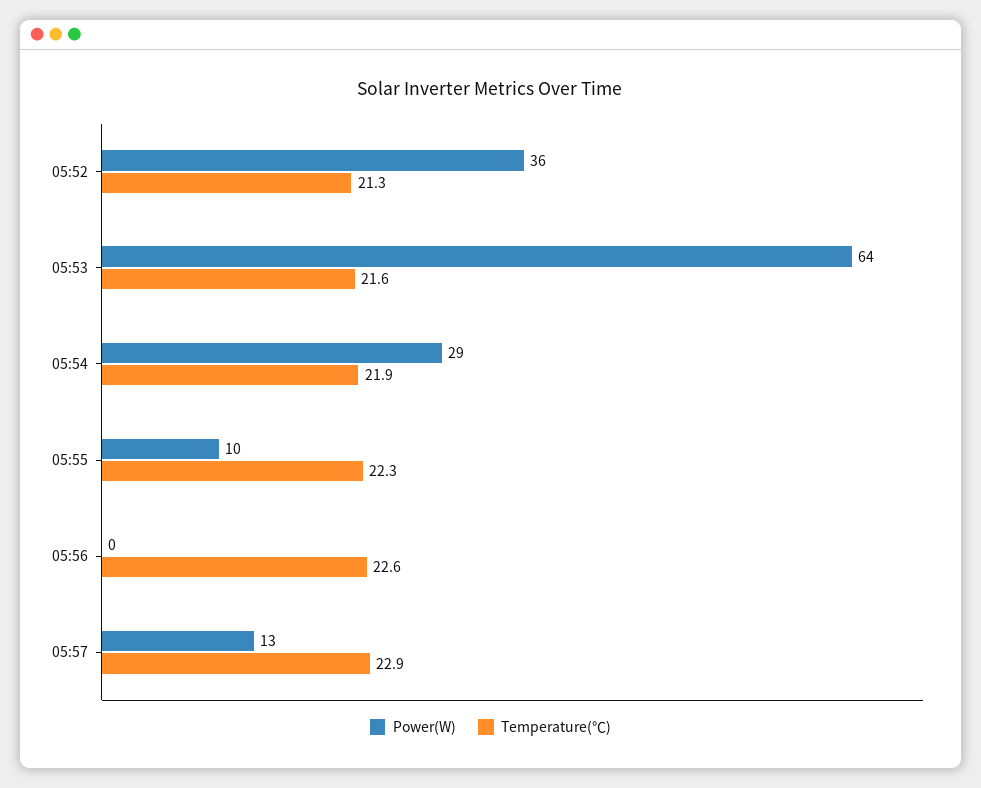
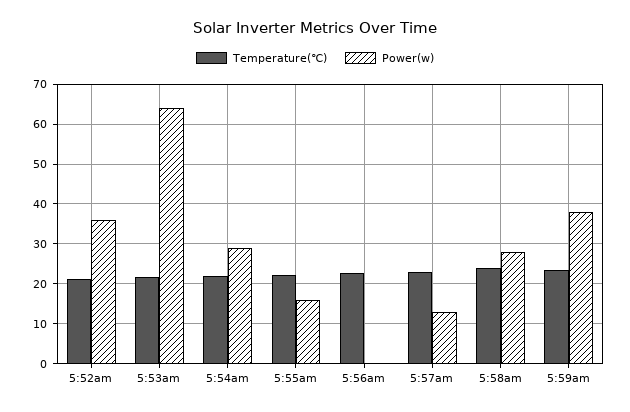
Power(W), 05:55: 10 -> 16
Temperature(℃), 5:58am: none -> 24
Power(W), 5:58am: none -> 28
Temperature(℃), 5:59am: none -> 24
Power(W), 5:59am: none -> 38

